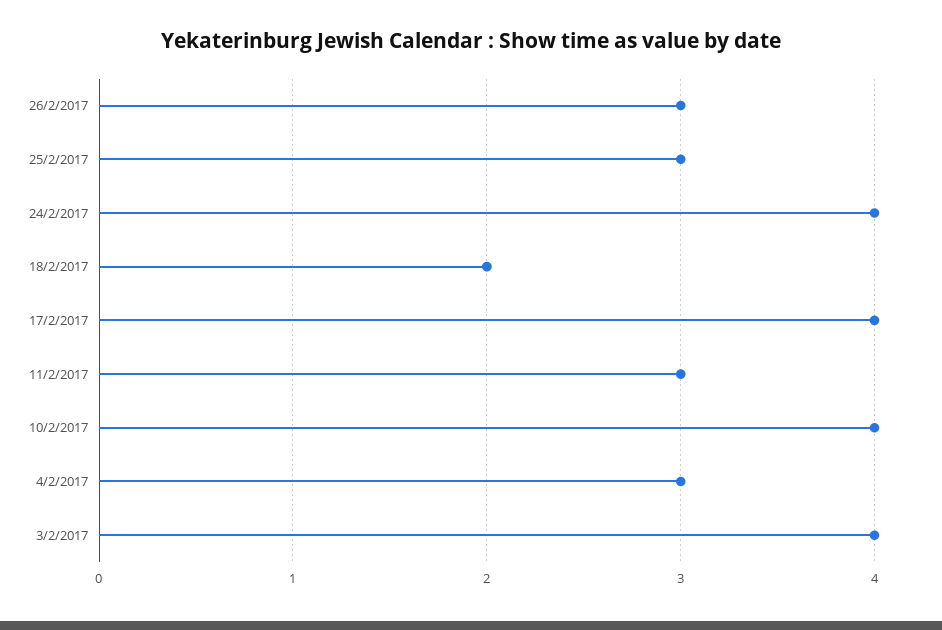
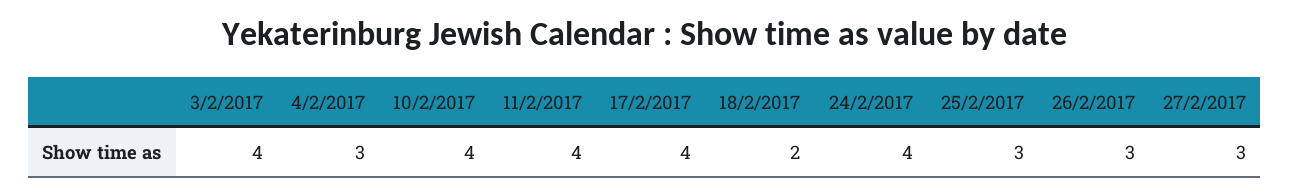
11/2/2017: 3 -> 4
27/2/2017: none -> 3

